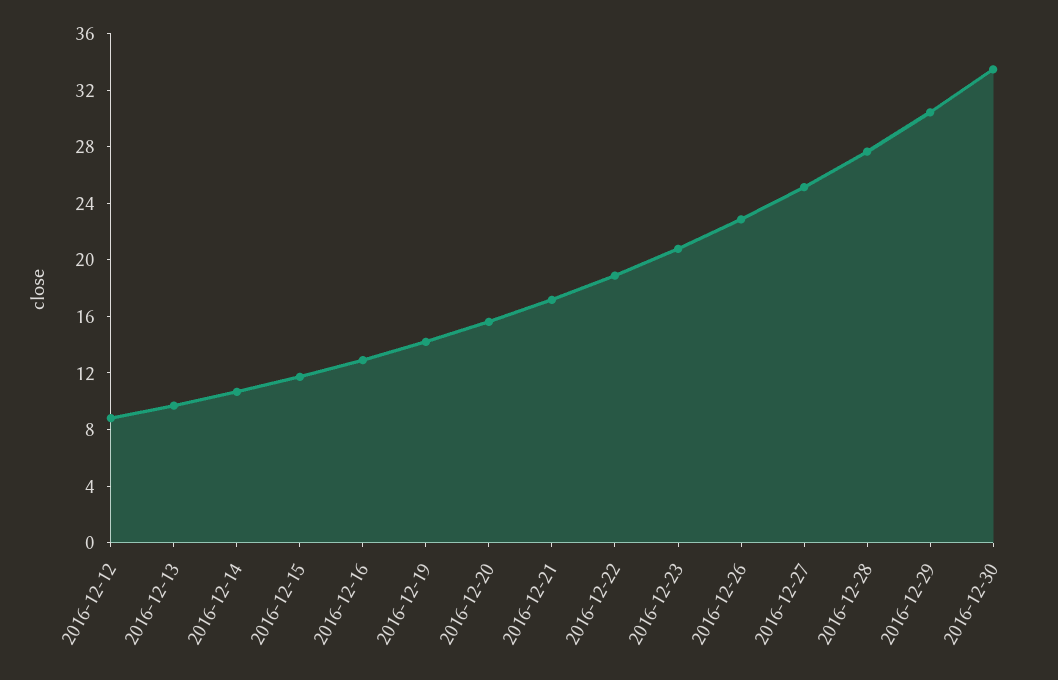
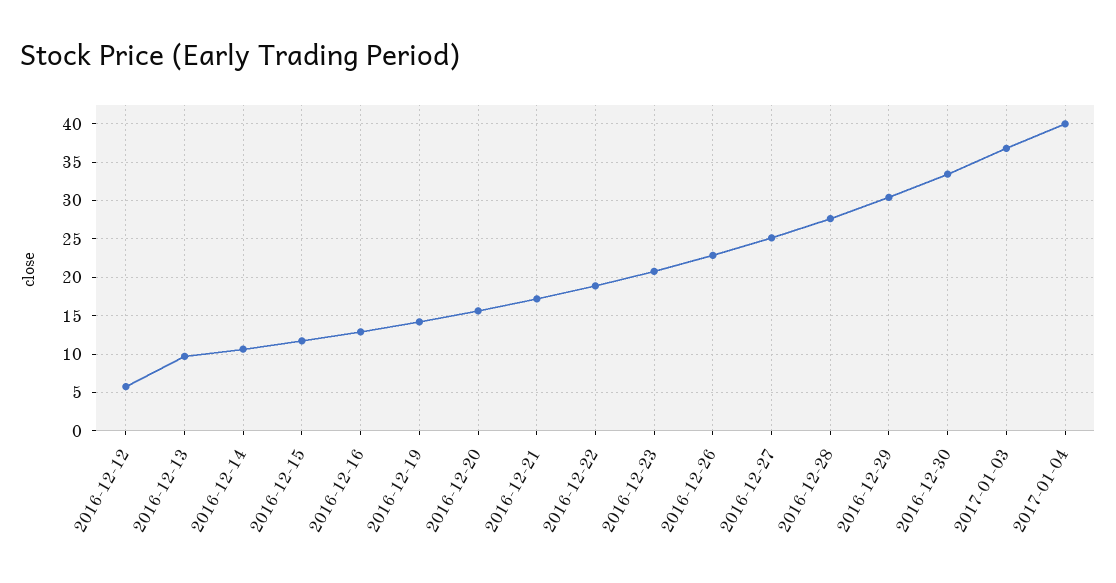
2016-12-12: 9 -> 6
2017-01-03: none -> 37
2017-01-04: none -> 40

